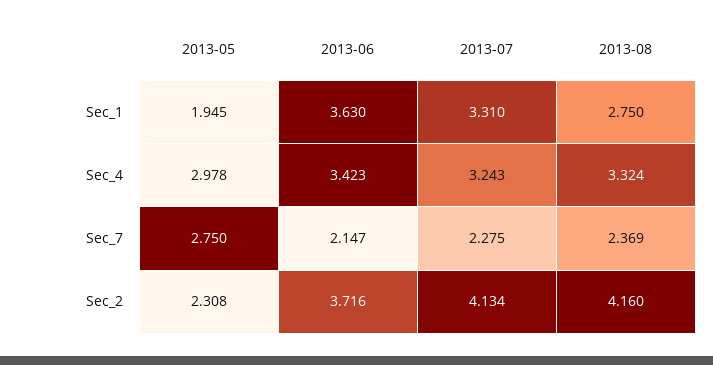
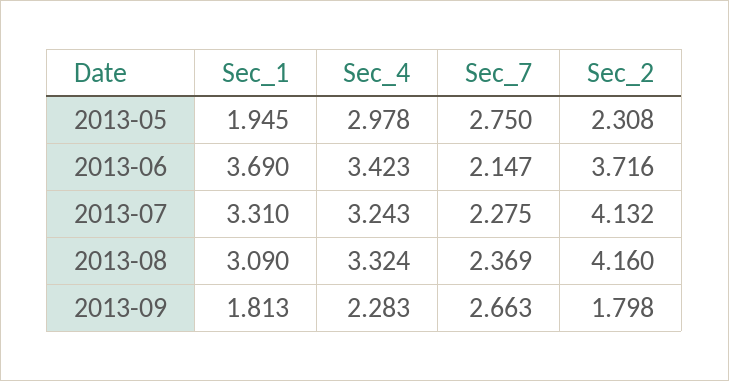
2013-06, Sec_1: 3.63 -> 3.69
2013-08, Sec_1: 2.75 -> 3.09
2013-07, Sec_2: 4.134 -> 4.132
2013-09, Sec_1: none -> 1.813
2013-09, Sec_4: none -> 2.283
2013-09, Sec_7: none -> 2.663
2013-09, Sec_2: none -> 1.798

